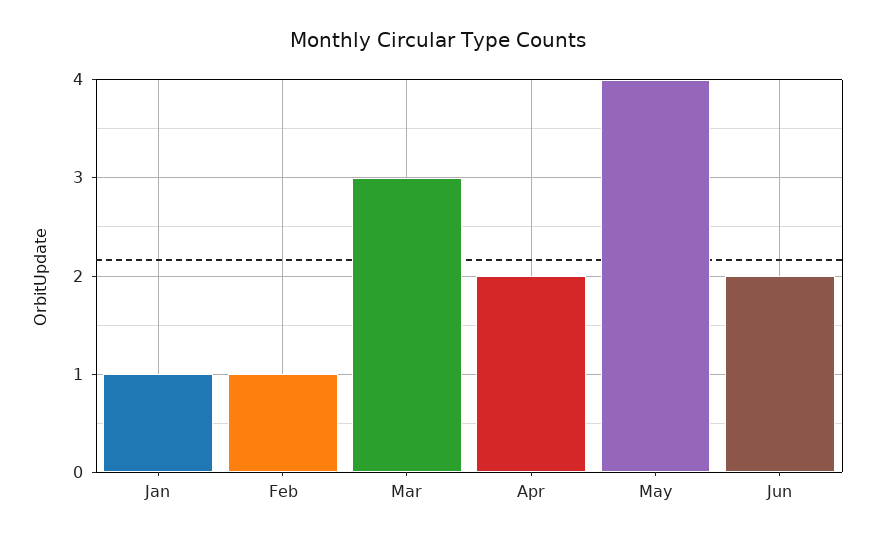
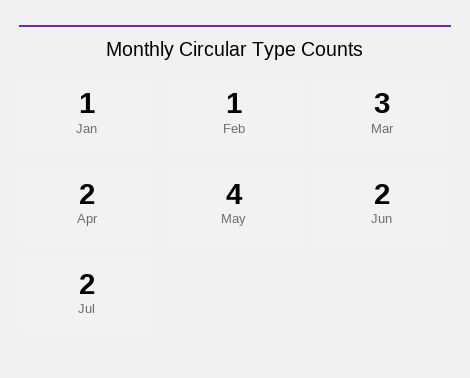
Jul: none -> 2

